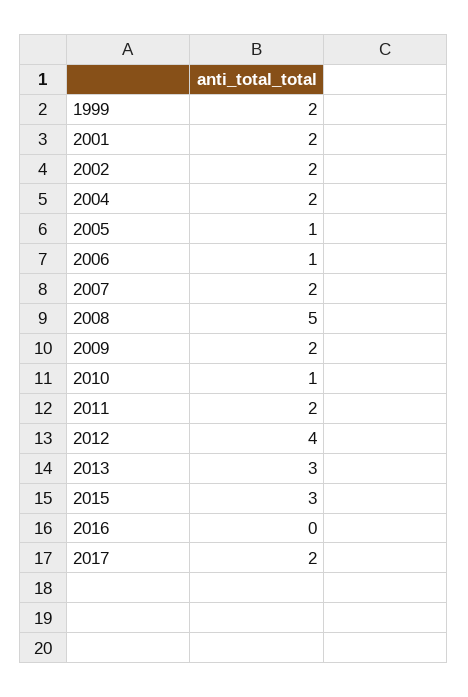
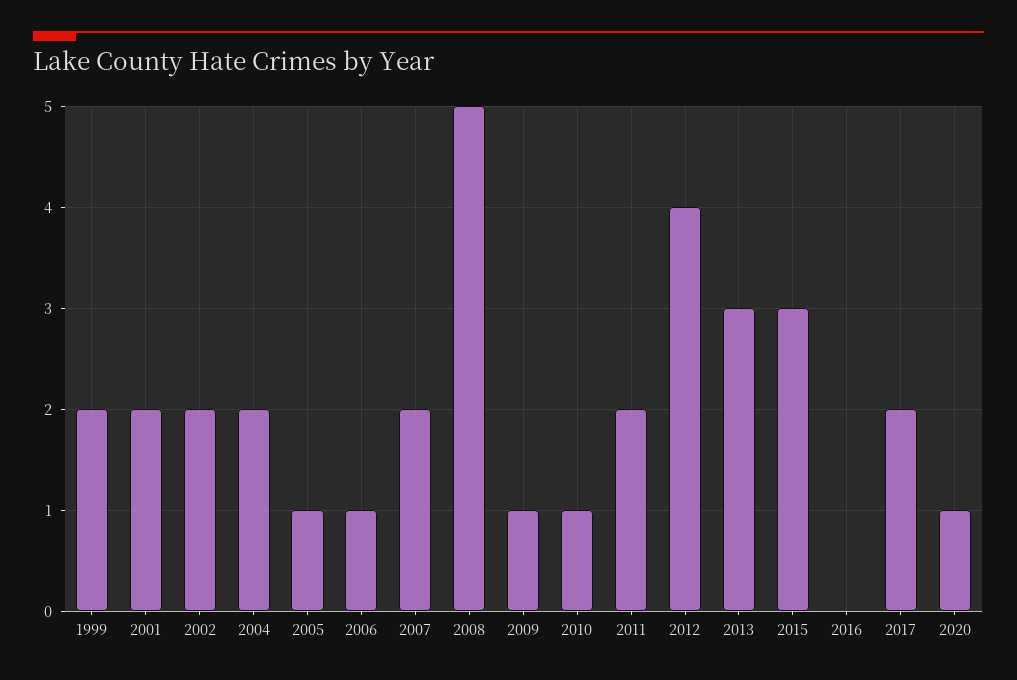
2009: 2 -> 1
2020: none -> 1

